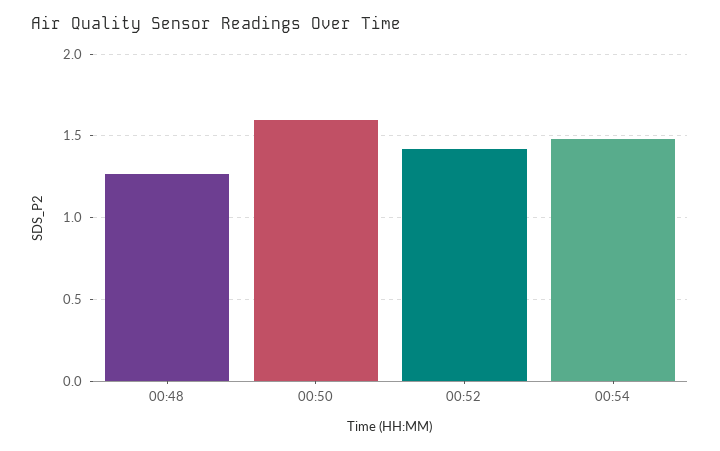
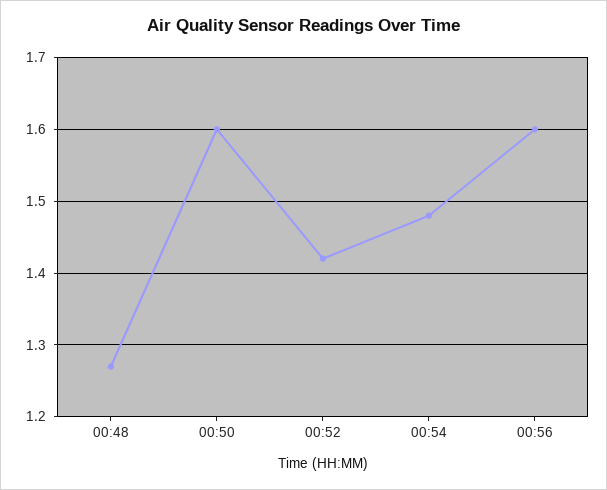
00:56: none -> 1.6

